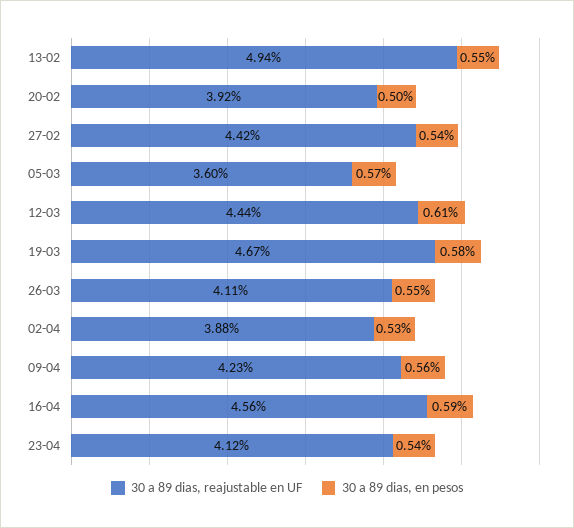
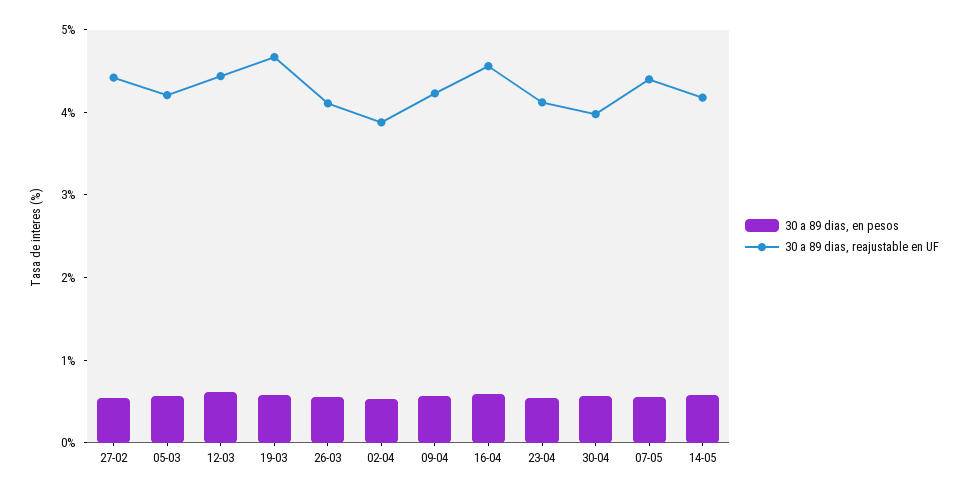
30 a 89 dias, reajustable en UF, 13-02: 4.94 -> none
30 a 89 dias, en pesos, 13-02: 0.55 -> none
30 a 89 dias, reajustable en UF, 20-02: 3.92 -> none
30 a 89 dias, en pesos, 20-02: 0.5 -> none
30 a 89 dias, reajustable en UF, 05-03: 3.6 -> 4.2
30 a 89 dias, en pesos, 30-04: none -> 0.6
30 a 89 dias, reajustable en UF, 30-04: none -> 4
30 a 89 dias, en pesos, 07-05: none -> 0.6
30 a 89 dias, reajustable en UF, 07-05: none -> 4.4
30 a 89 dias, en pesos, 14-05: none -> 0.6
30 a 89 dias, reajustable en UF, 14-05: none -> 4.2

